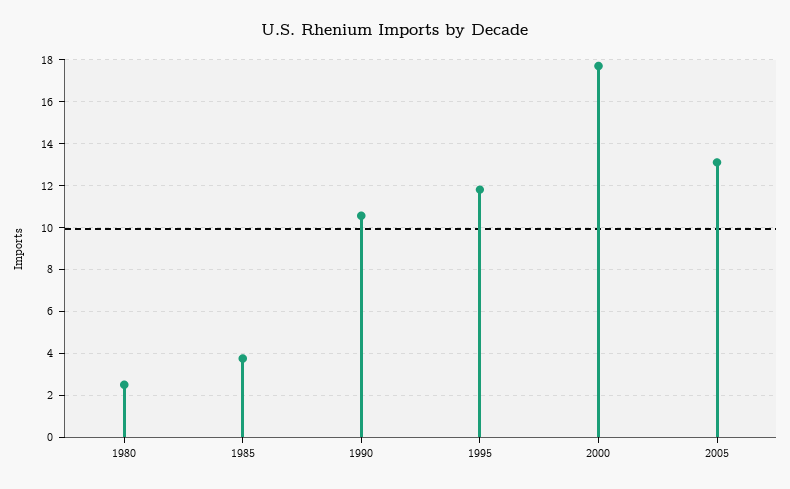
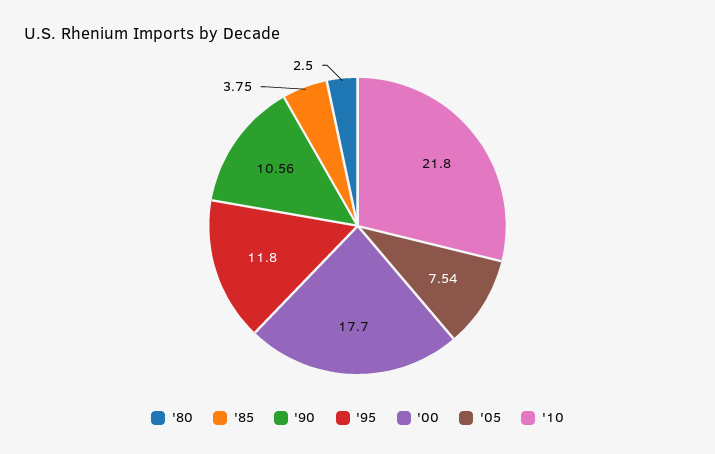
2005: 13 -> 7.54
'10: none -> 21.8

